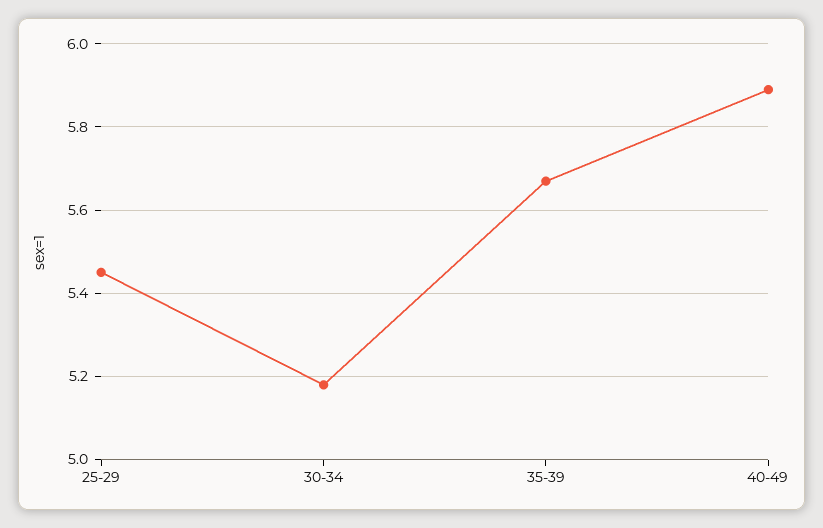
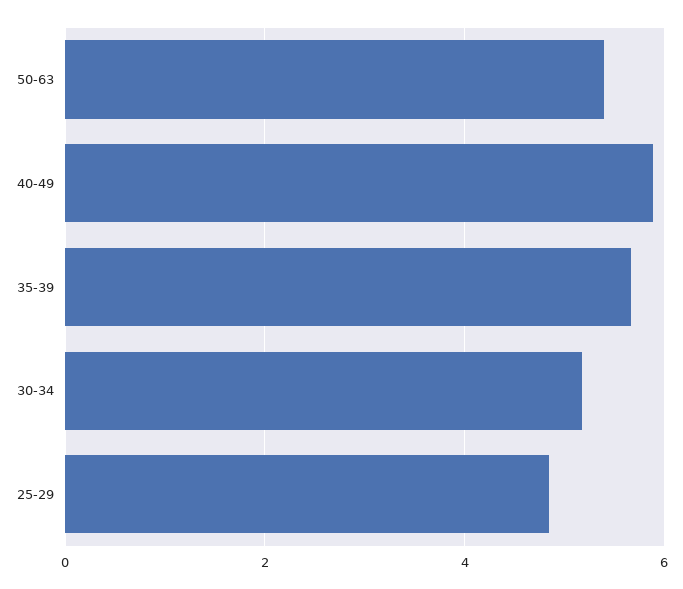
25-29: 5.45 -> 4.8
50-63: none -> 5.4

